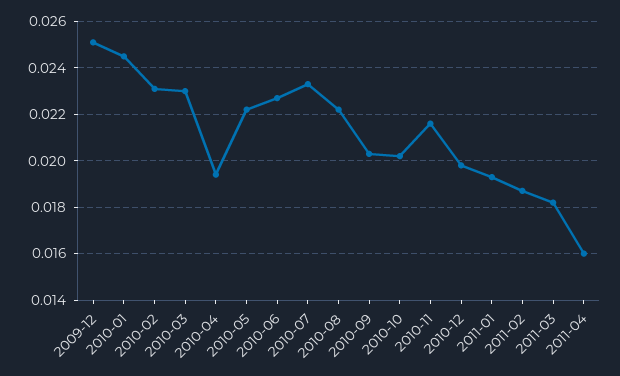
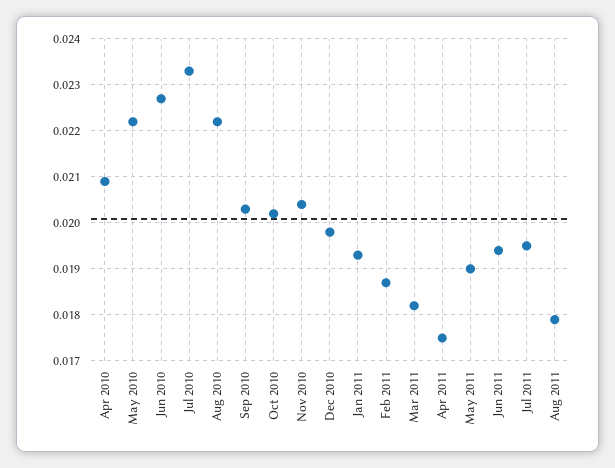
2009-12: 0.025 -> none
2010-01: 0.0245 -> none
2010-02: 0.023 -> none
2010-03: 0.023 -> none
2010-04: 0.0195 -> 0.021
2010-11: 0.0215 -> 0.0205
2011-04: 0.016 -> 0.0175
May 2011: none -> 0.019
Jun 2011: none -> 0.0195
Jul 2011: none -> 0.0195
Aug 2011: none -> 0.018

